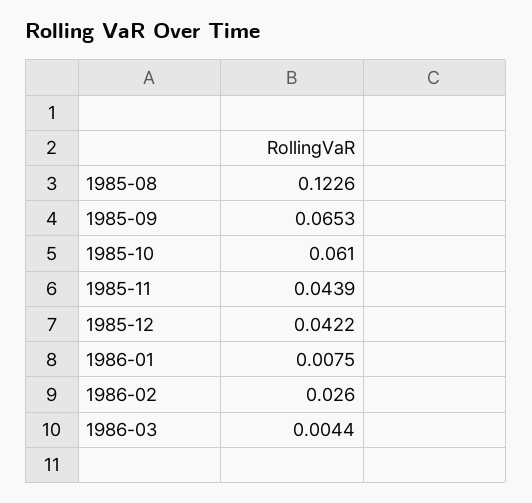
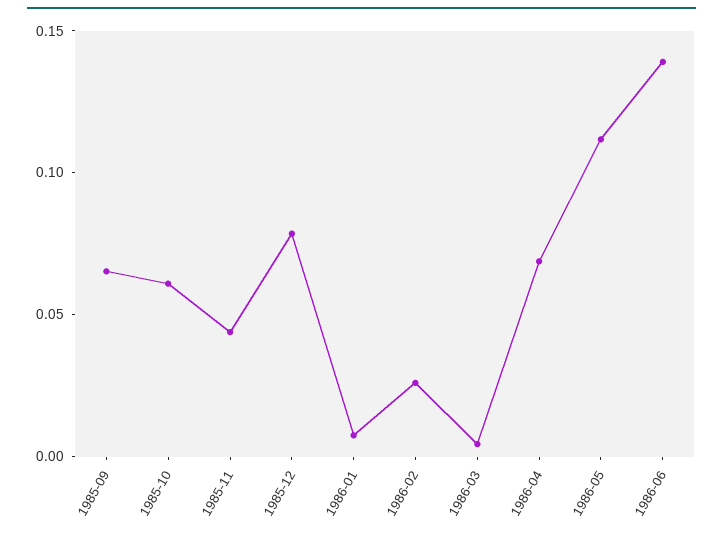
1985-08: 0.1226 -> none
1985-12: 0.0422 -> 0.08
1986-04: none -> 0.07
1986-05: none -> 0.11
1986-06: none -> 0.14

